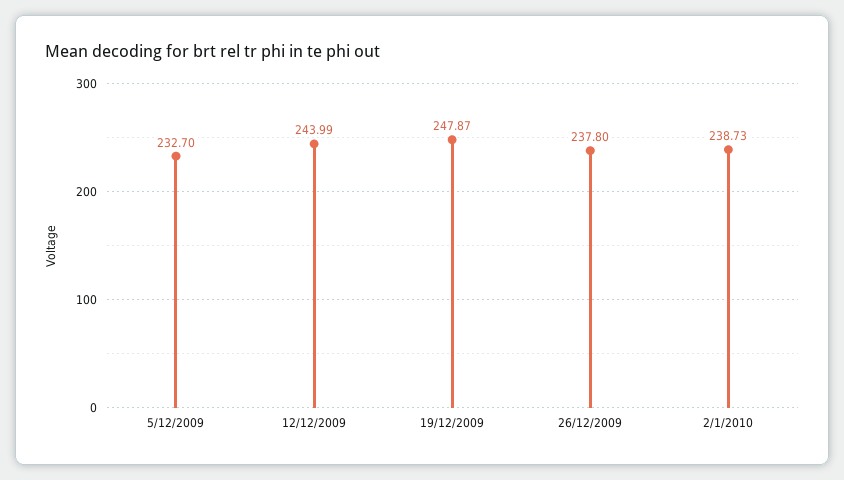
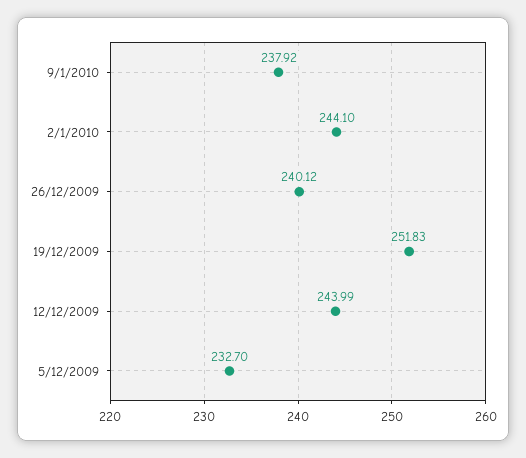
19/12/2009: 247.87 -> 251.83
26/12/2009: 237.8 -> 240.12
2/1/2010: 238.73 -> 244.1
9/1/2010: none -> 237.92

